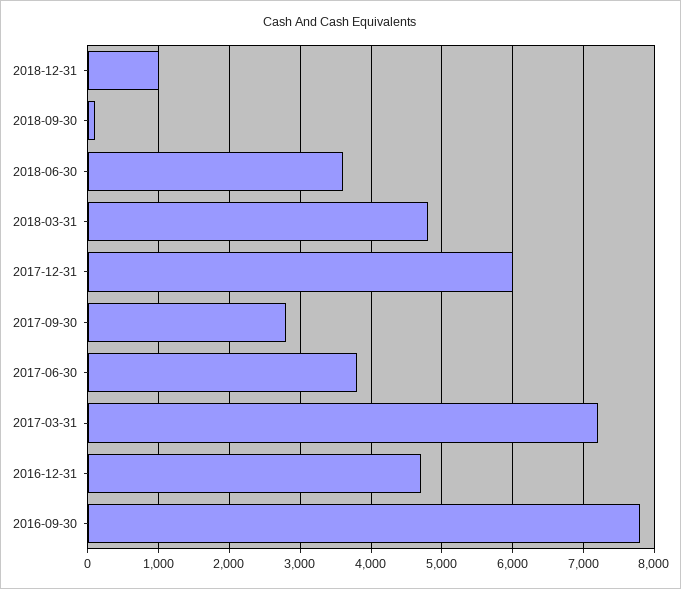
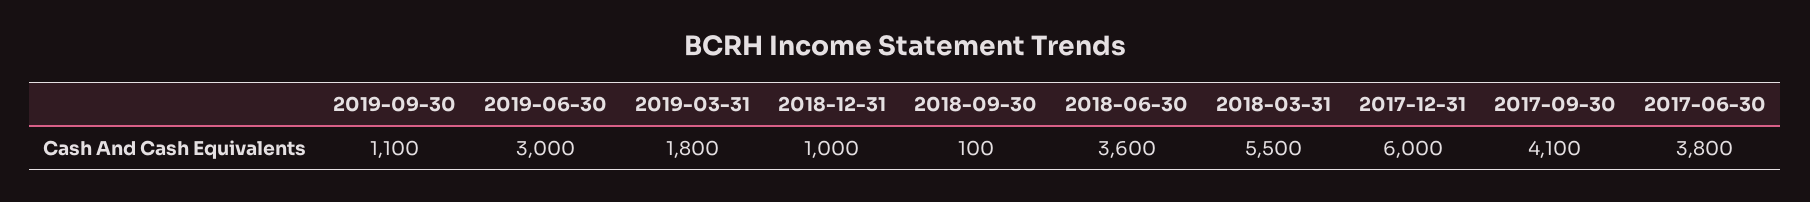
2018-03-31: 4800 -> 5500
2017-09-30: 2800 -> 4100
2017-03-31: 7200 -> none
2016-12-31: 4700 -> none
2016-09-30: 7800 -> none
2019-09-30: none -> 1100
2019-06-30: none -> 3000
2019-03-31: none -> 1800

